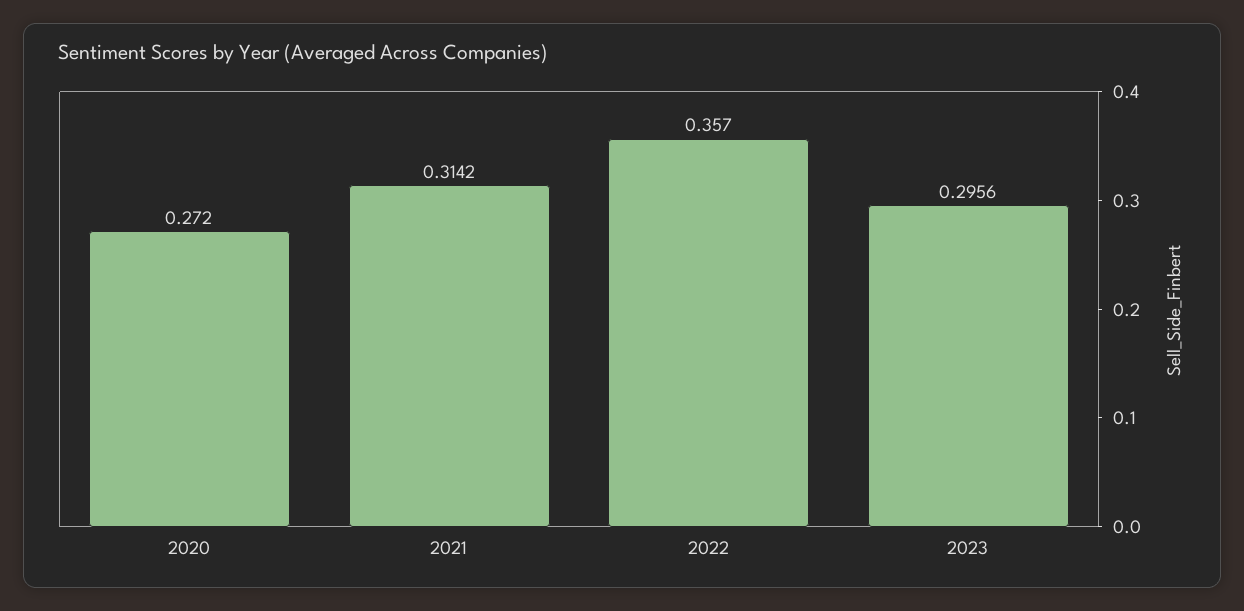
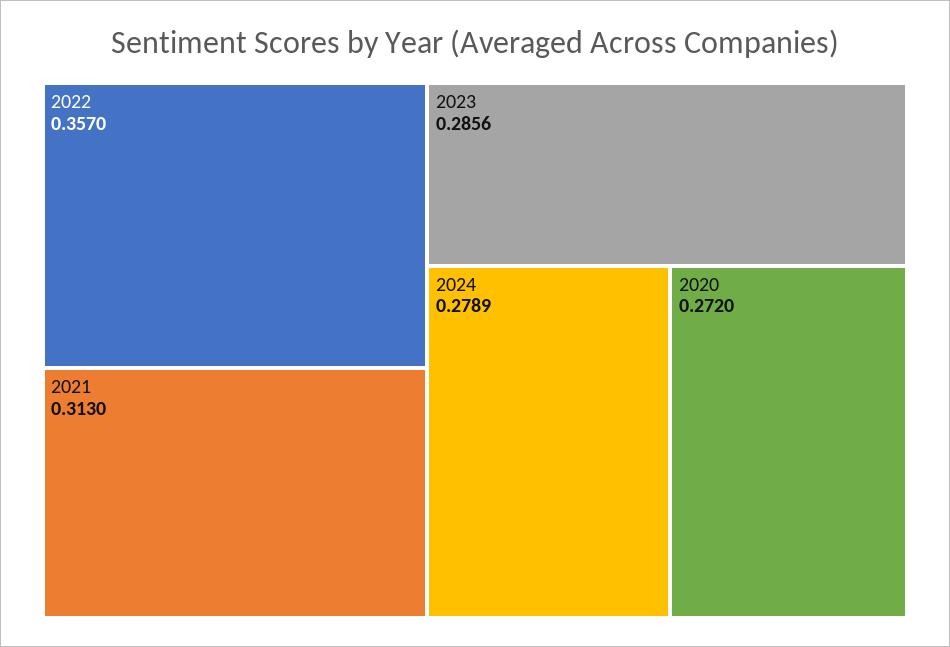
2021: 0.3142 -> 0.313
2023: 0.2956 -> 0.2856
2024: none -> 0.2789

